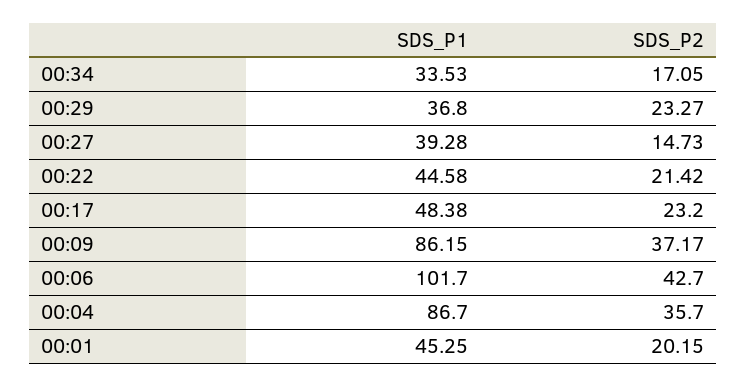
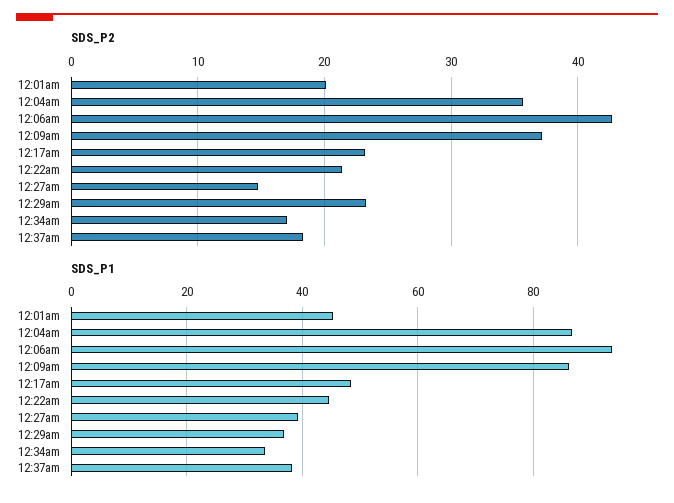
SDS_P1, 00:06: 101.7 -> 94
SDS_P2, 12:37am: none -> 18
SDS_P1, 12:37am: none -> 38

